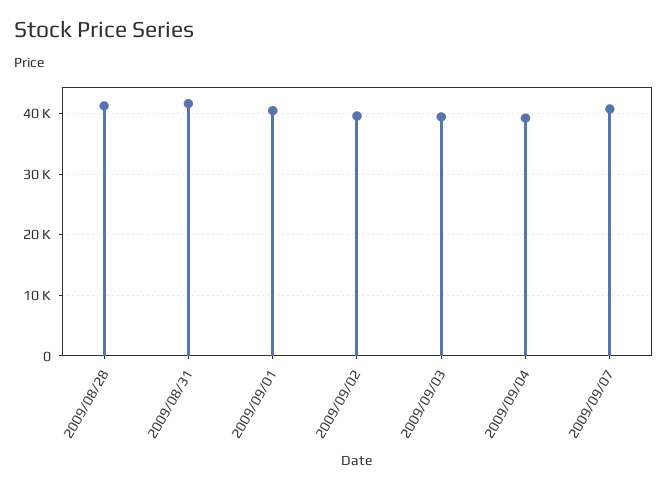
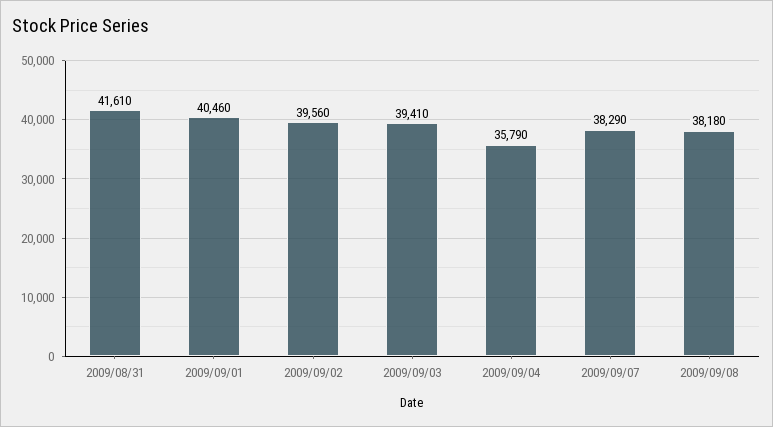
2009/08/28: 41000 -> none
2009/09/04: 39000 -> 35790
2009/09/07: 41000 -> 38290
2009/09/08: none -> 38180

